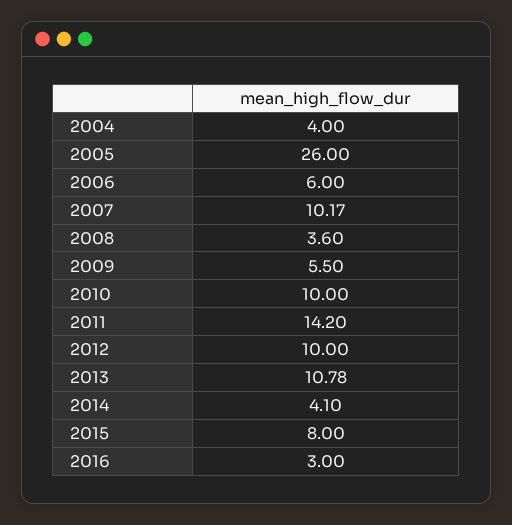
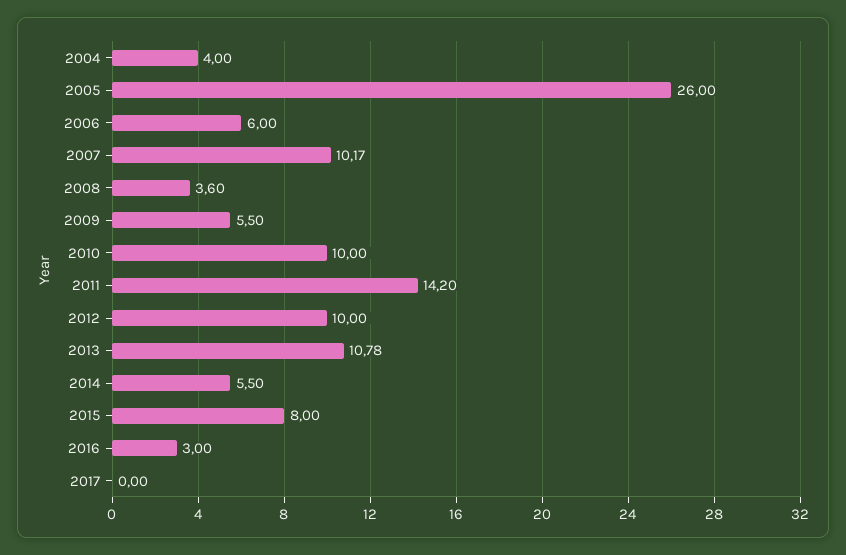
2014: 4.1 -> 5.5
2017: none -> 0

